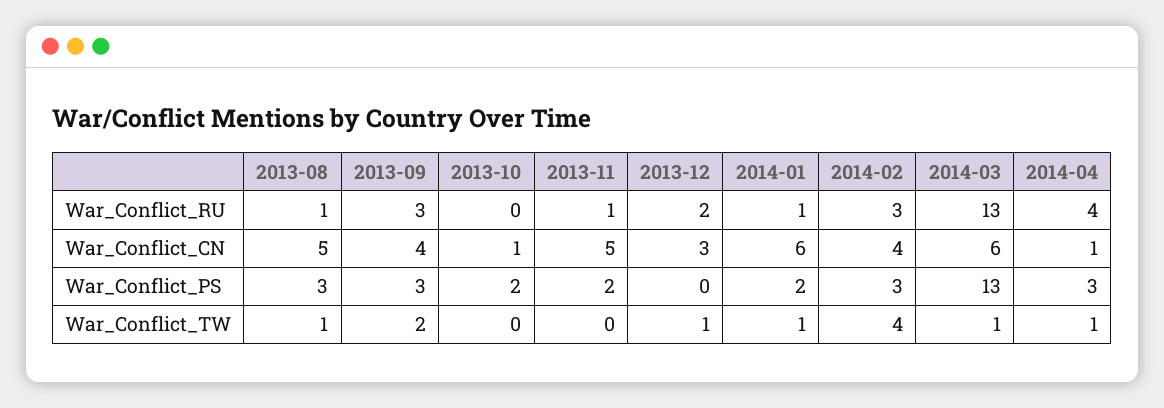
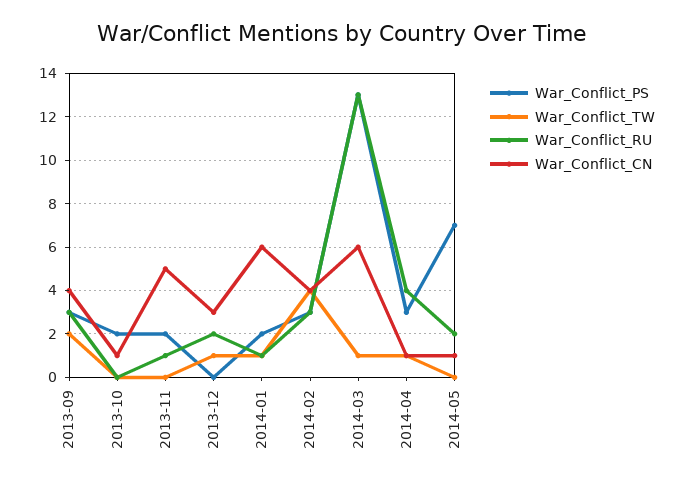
War_Conflict_RU, 2013-08: 1 -> none
War_Conflict_CN, 2013-08: 5 -> none
War_Conflict_PS, 2013-08: 3 -> none
War_Conflict_TW, 2013-08: 1 -> none
War_Conflict_PS, 2014-05: none -> 7
War_Conflict_TW, 2014-05: none -> 0
War_Conflict_RU, 2014-05: none -> 2
War_Conflict_CN, 2014-05: none -> 1

